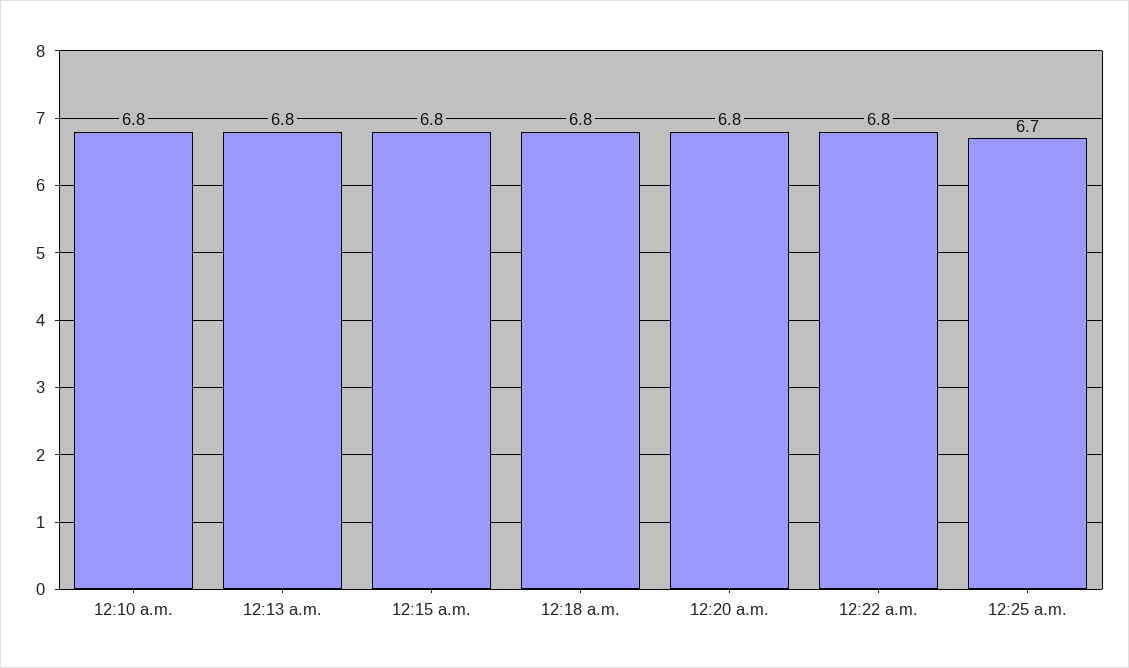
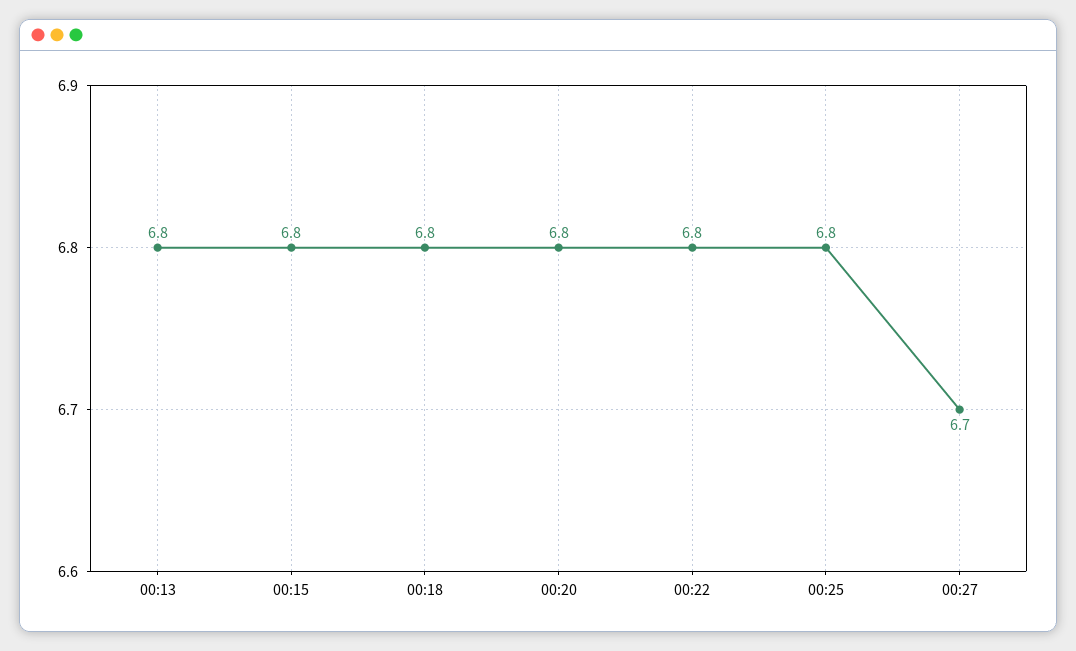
12:10 a.m.: 6.8 -> none
12:25 a.m.: 6.7 -> 6.8
00:27: none -> 6.7

